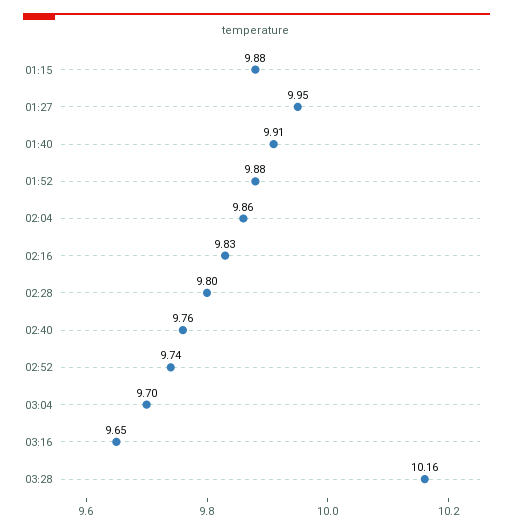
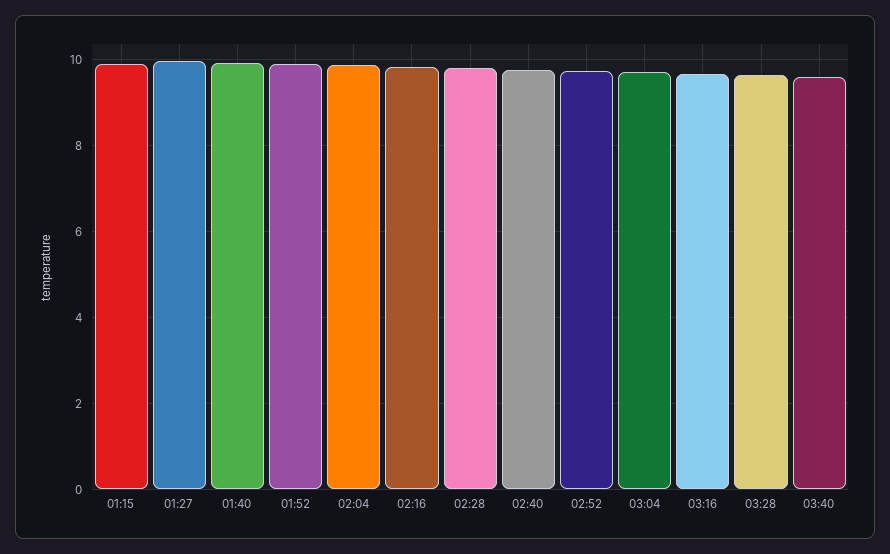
03:28: 10.16 -> 9.6
03:40: none -> 9.6

